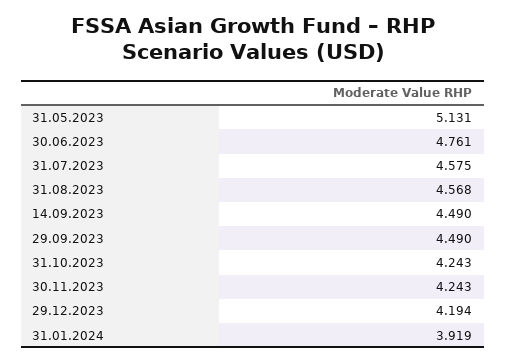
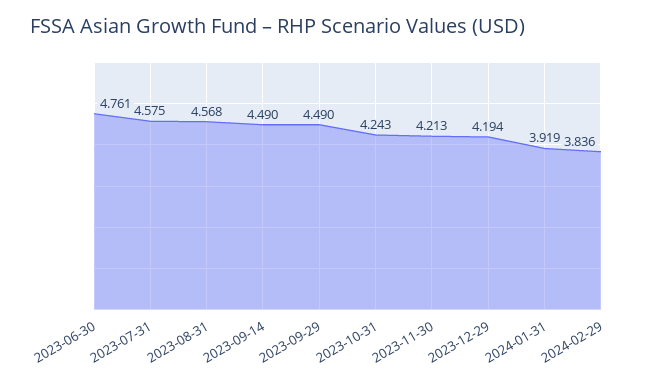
31.05.2023: 5.131 -> none
30.11.2023: 4.243 -> 4.213
2024-02-29: none -> 3.836

